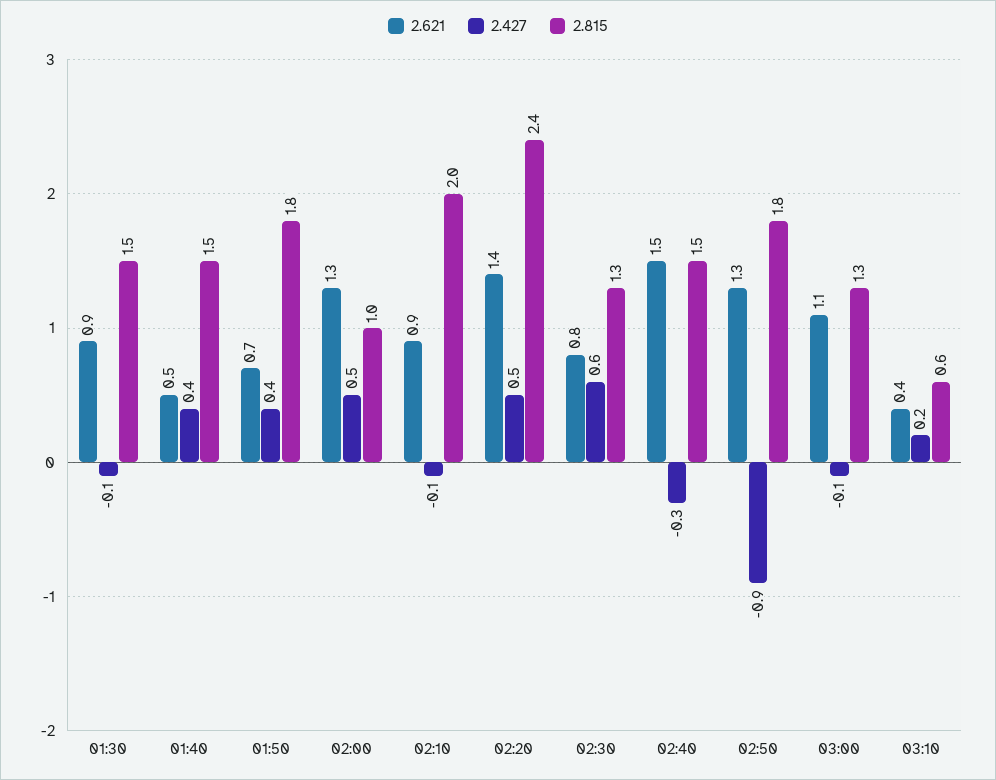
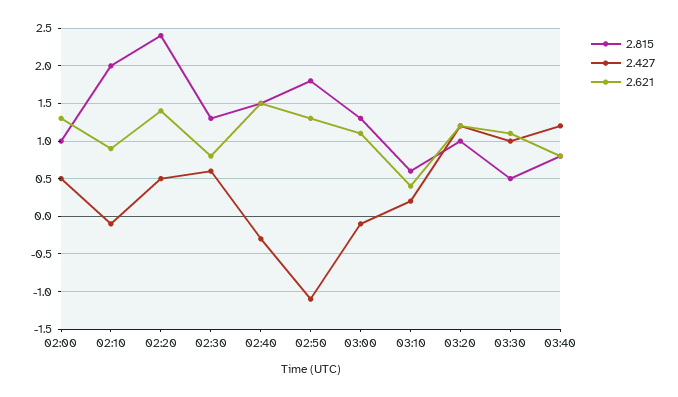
2.621, 01:30: 0.9 -> none
2.427, 01:30: -0.1 -> none
2.815, 01:30: 1.5 -> none
2.621, 01:40: 0.5 -> none
2.427, 01:40: 0.4 -> none
2.815, 01:40: 1.5 -> none
2.621, 01:50: 0.7 -> none
2.427, 01:50: 0.4 -> none
2.815, 01:50: 1.8 -> none
2.427, 02:50: -0.9 -> -1.1
2.815, 03:20: none -> 1
2.427, 03:20: none -> 1.2
2.621, 03:20: none -> 1.2
2.815, 03:30: none -> 0.5
2.427, 03:30: none -> 1
2.621, 03:30: none -> 1.1
2.815, 03:40: none -> 0.8
2.427, 03:40: none -> 1.2
2.621, 03:40: none -> 0.8

